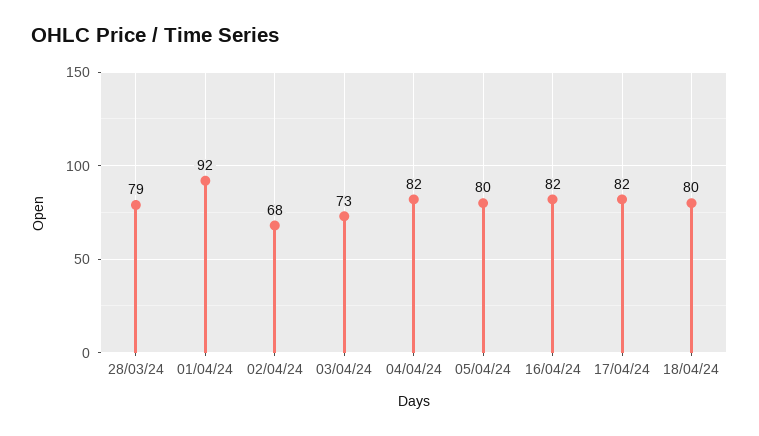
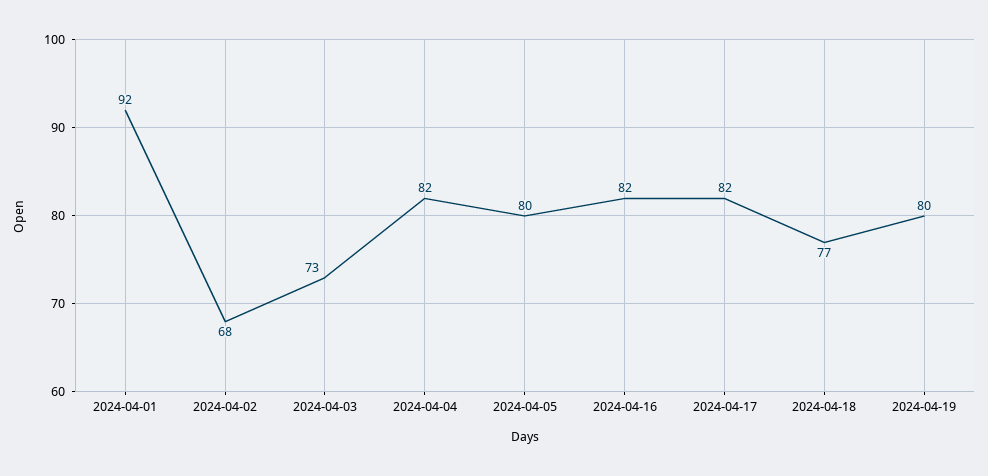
28/03/24: 79 -> none
18/04/24: 80 -> 77
2024-04-19: none -> 80

